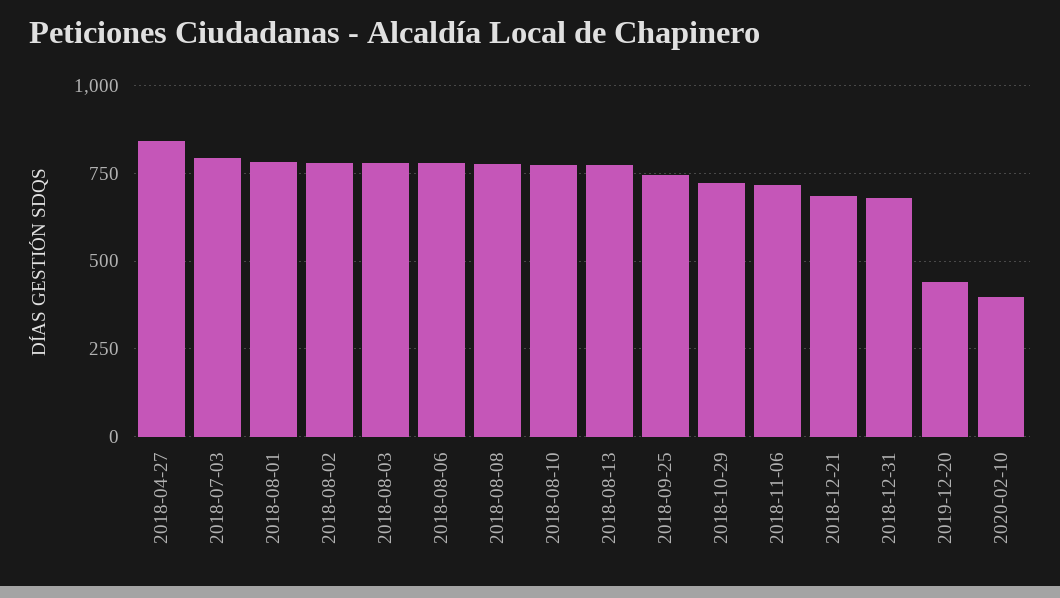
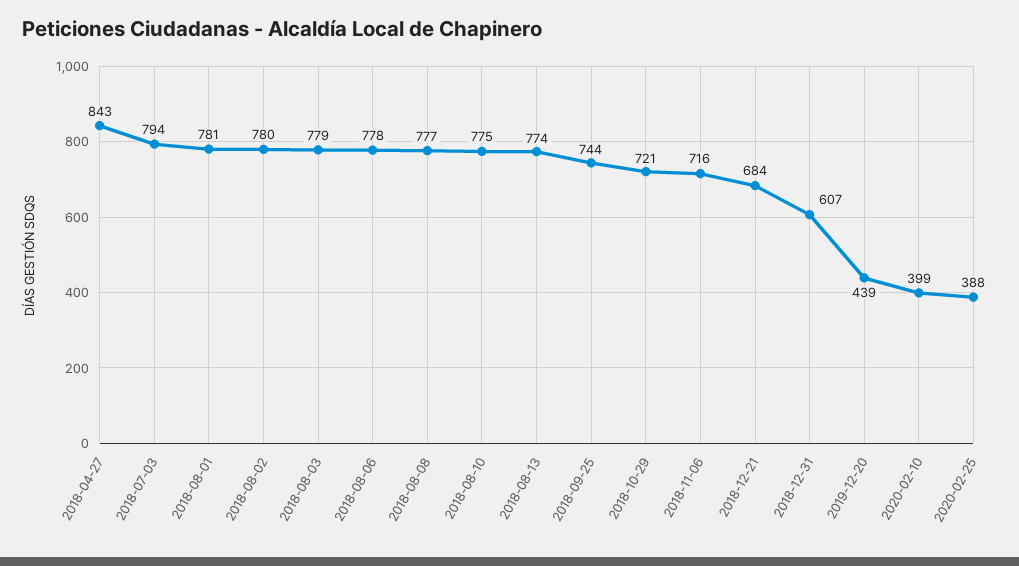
2018-12-31: 675 -> 607
2020-02-25: none -> 388

